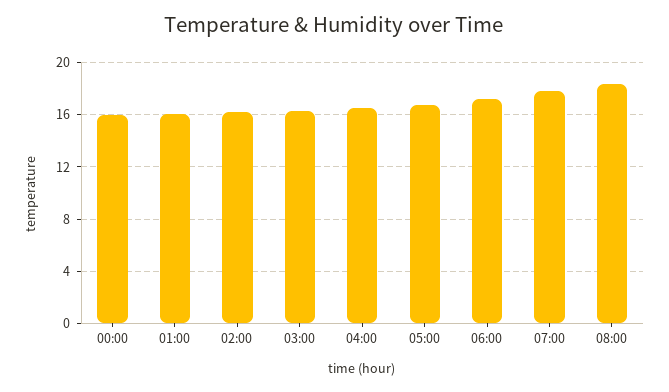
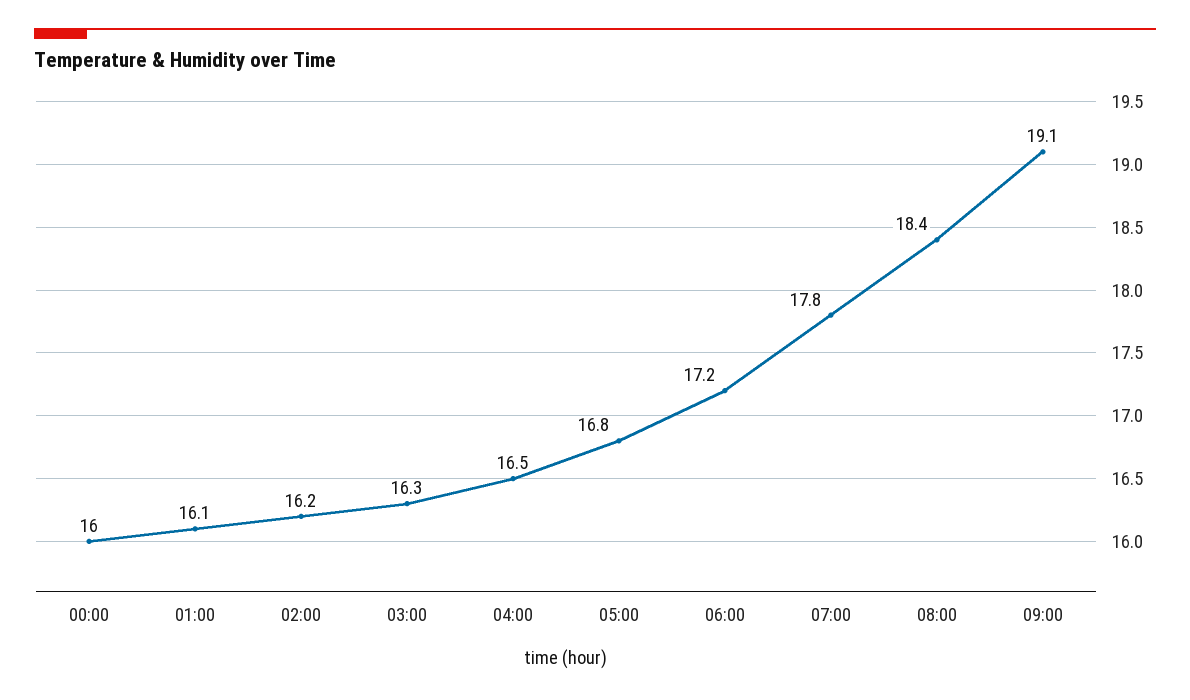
09:00: none -> 19.1

